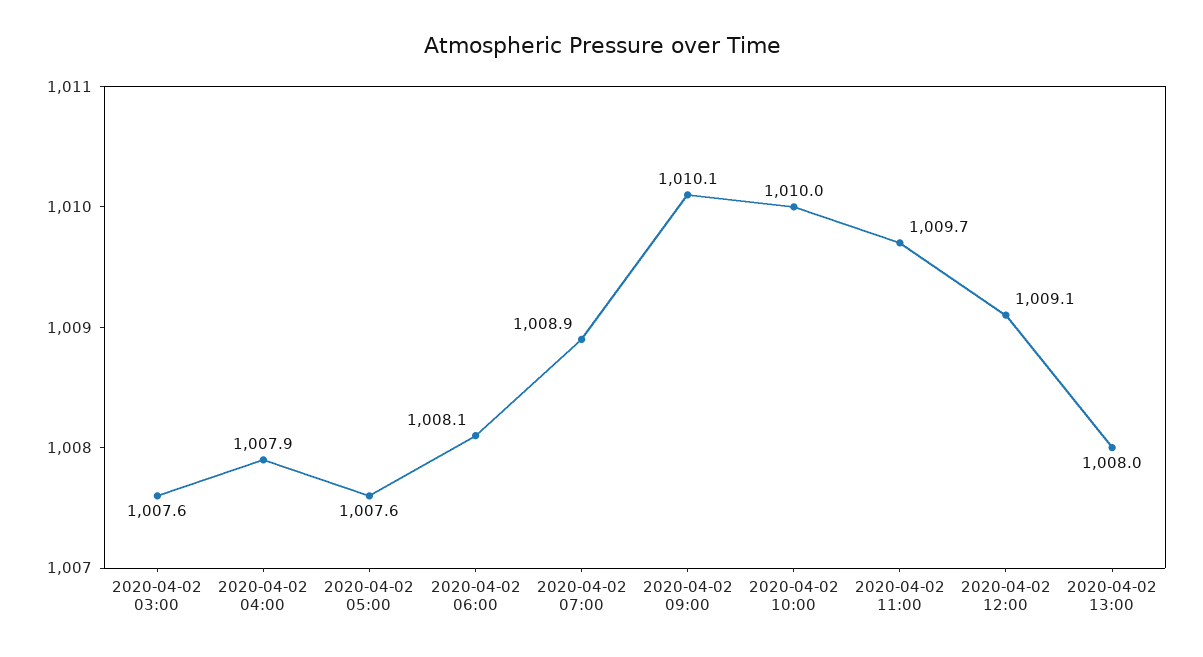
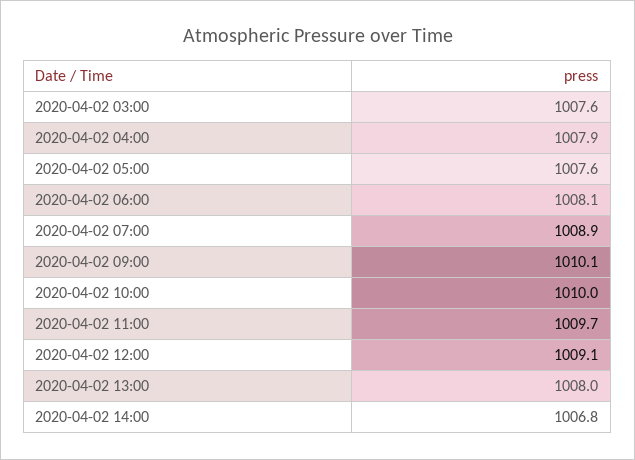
2020-04-02 14:00: none -> 1006.8

